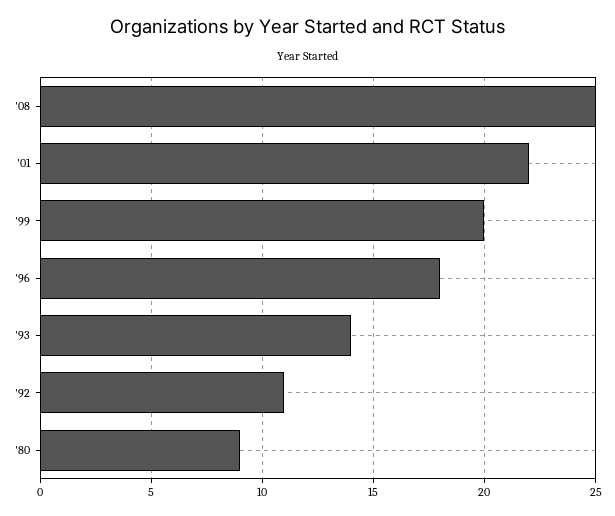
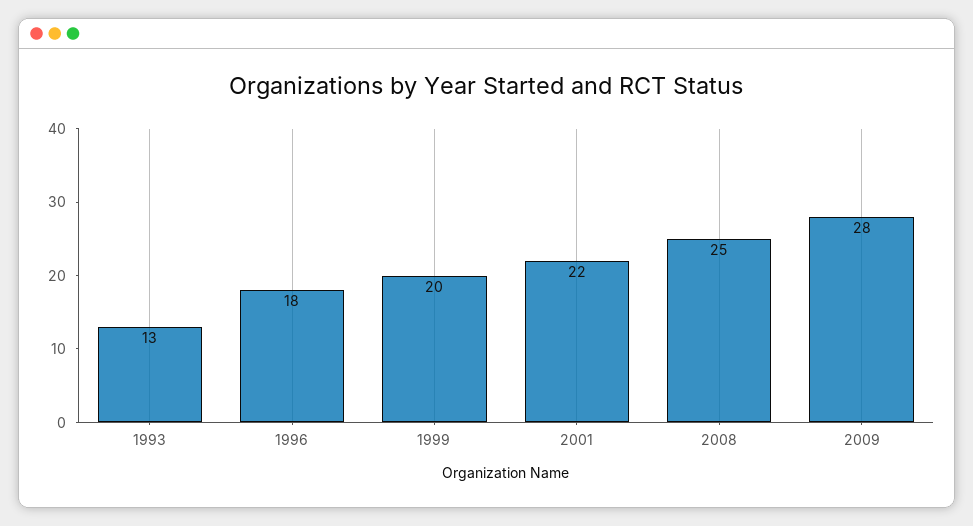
'93: 14 -> 13
'92: 11 -> none
'80: 9 -> none
2009: none -> 28

